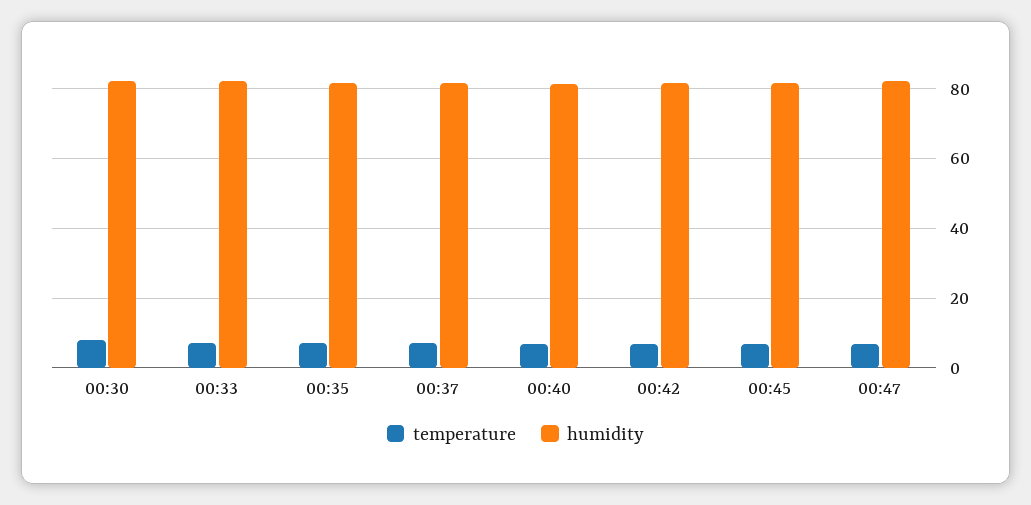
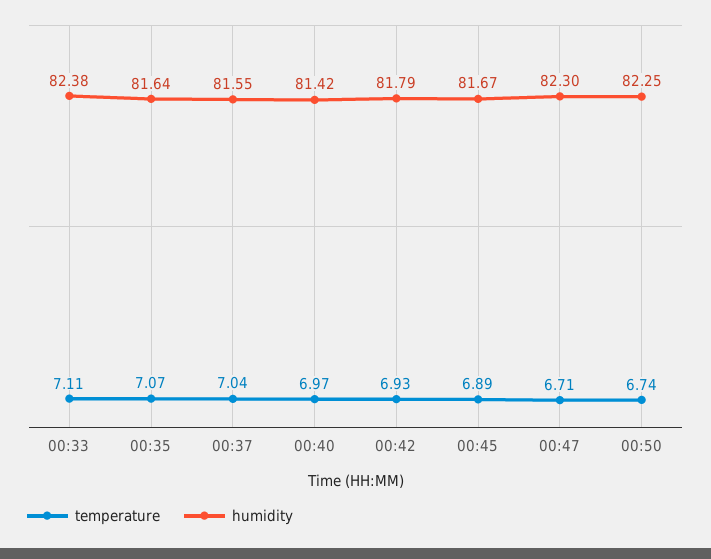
temperature, 00:30: 8 -> none
humidity, 00:30: 82 -> none
temperature, 00:50: none -> 6.74
humidity, 00:50: none -> 82.25

